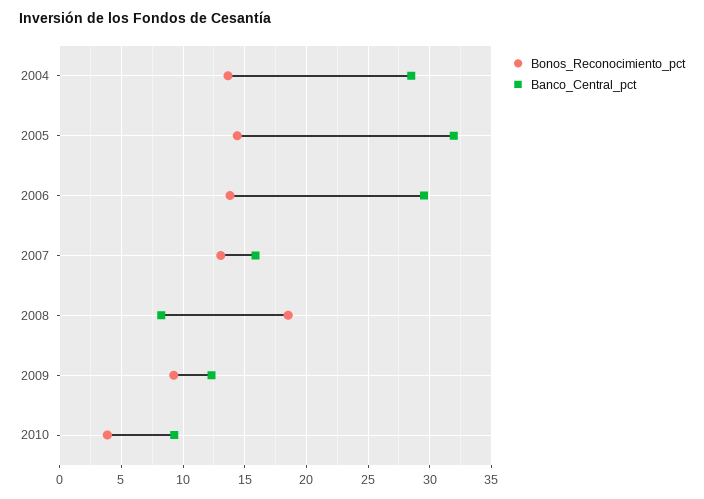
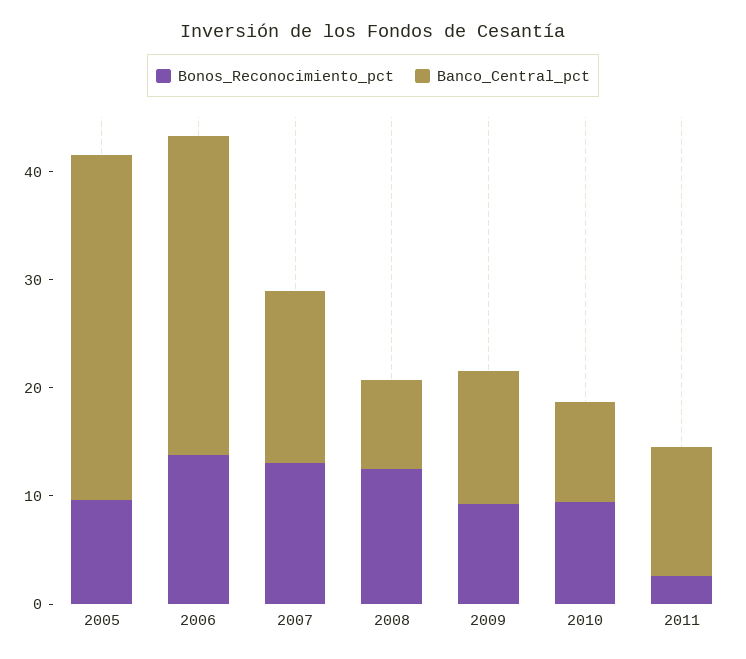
Bonos_Reconocimiento_pct, 2004: 13.5 -> none
Banco_Central_pct, 2004: 28.5 -> none
Bonos_Reconocimiento_pct, 2005: 14.5 -> 10
Bonos_Reconocimiento_pct, 2008: 18.5 -> 12
Bonos_Reconocimiento_pct, 2010: 4 -> 10
Bonos_Reconocimiento_pct, 2011: none -> 2
Banco_Central_pct, 2011: none -> 12

